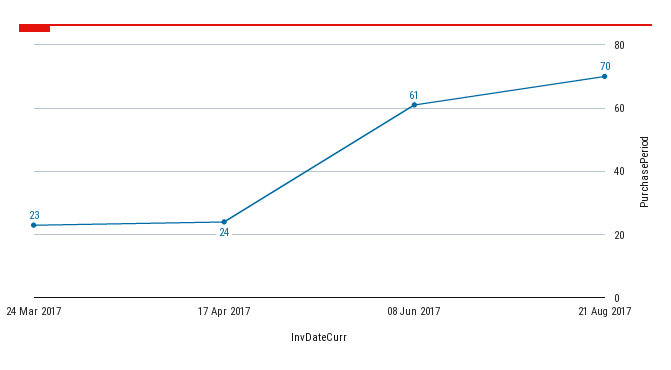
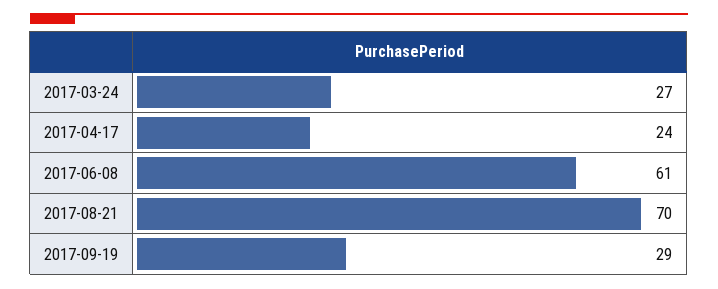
24 Mar 2017: 23 -> 27
2017-09-19: none -> 29

